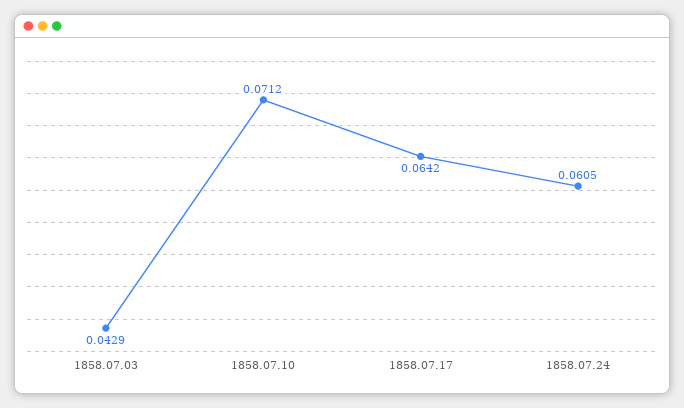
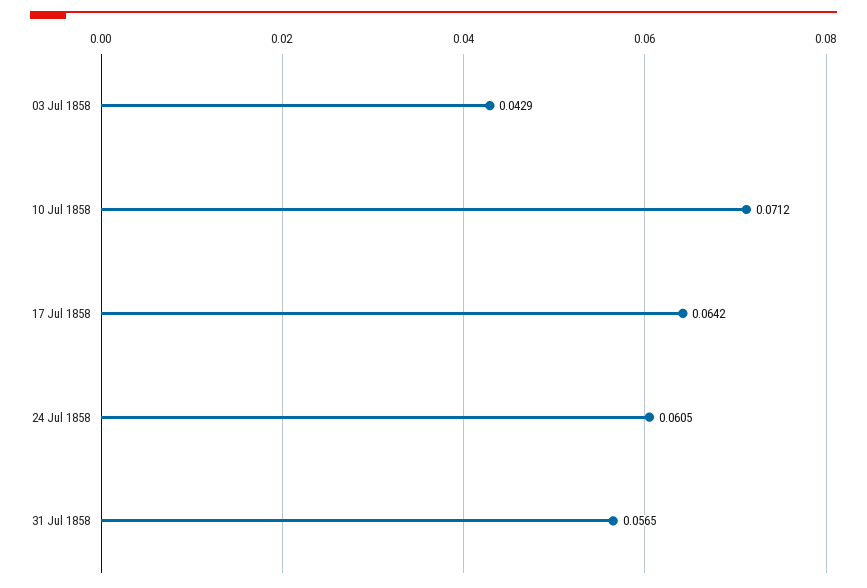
31 Jul 1858: none -> 0.0565

